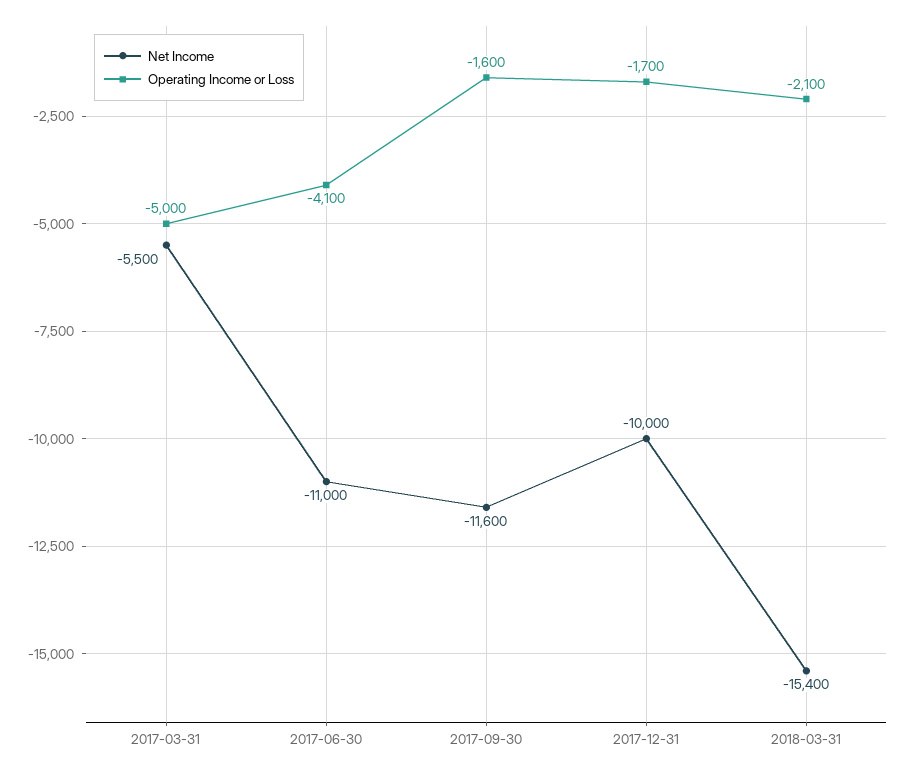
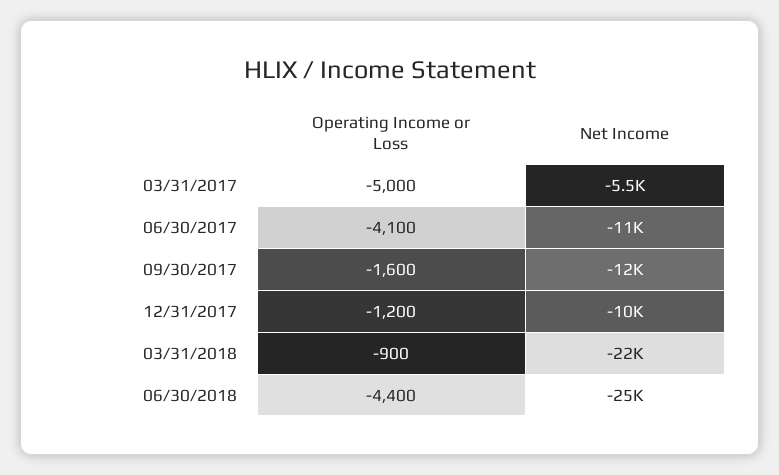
Operating Income or Loss, 2017-12-31: -1700 -> -1200
Net Income, 2018-03-31: -15400 -> -22000
Operating Income or Loss, 2018-03-31: -2100 -> -900
Operating Income or Loss, 06/30/2018: none -> -4400
Net Income, 06/30/2018: none -> -25000

